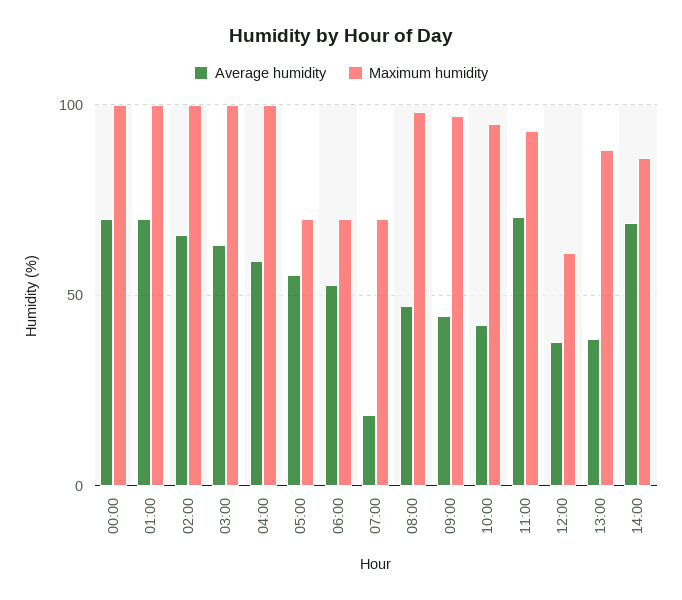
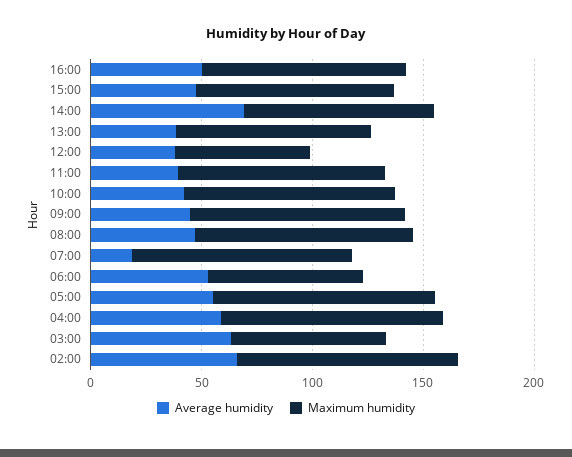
Average humidity, 00:00: 70 -> none
Maximum humidity, 00:00: 100 -> none
Average humidity, 01:00: 70 -> none
Maximum humidity, 01:00: 100 -> none
Maximum humidity, 03:00: 100 -> 70
Maximum humidity, 05:00: 70 -> 100
Maximum humidity, 07:00: 70 -> 100
Average humidity, 11:00: 70 -> 40
Average humidity, 16:00: none -> 50
Maximum humidity, 16:00: none -> 90
Average humidity, 15:00: none -> 50
Maximum humidity, 15:00: none -> 90

